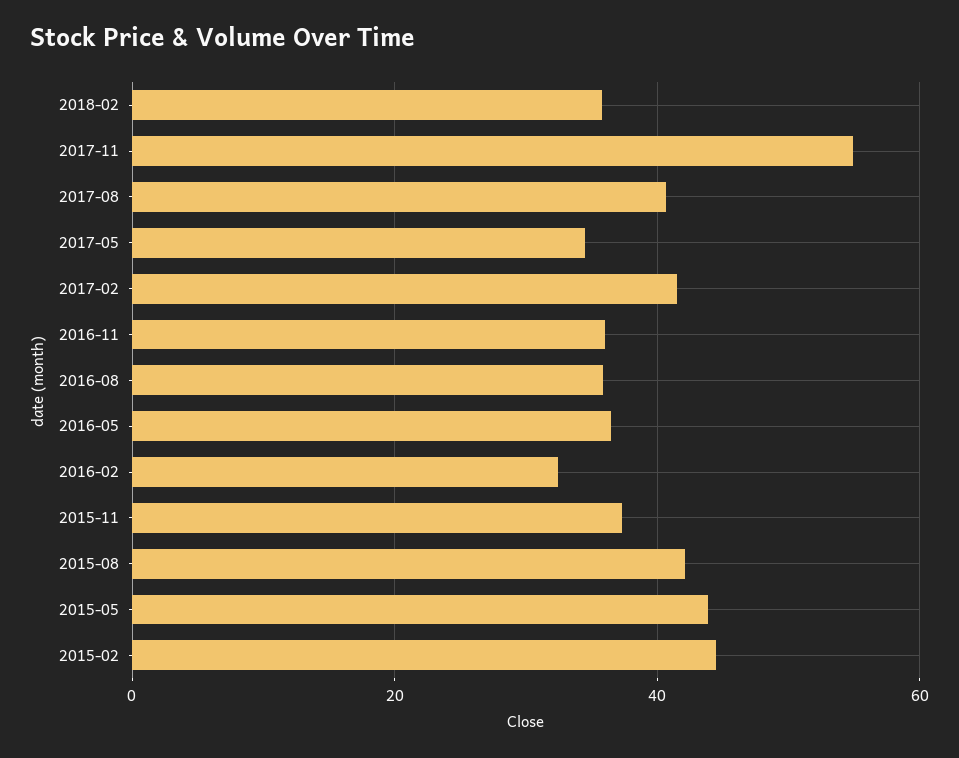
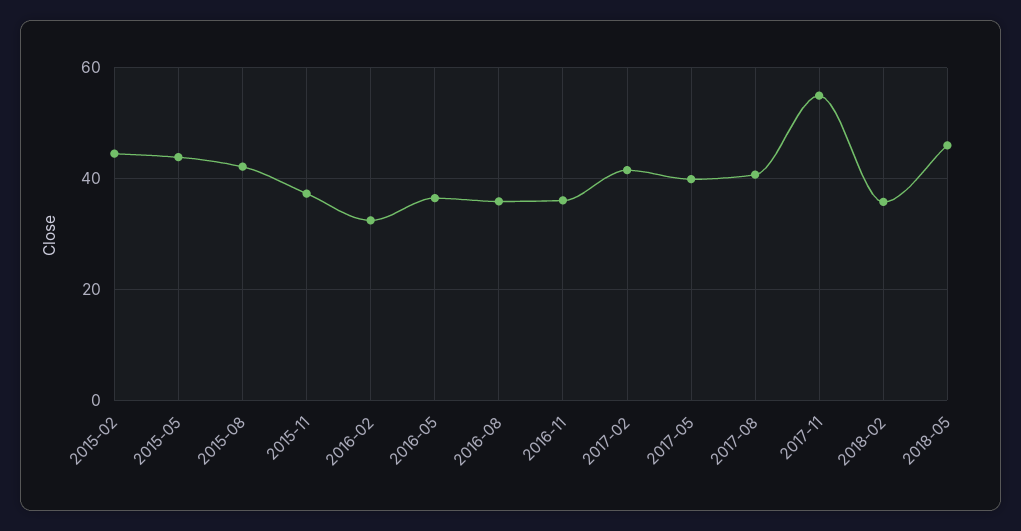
2017-05: 34 -> 40
2018-05: none -> 46

